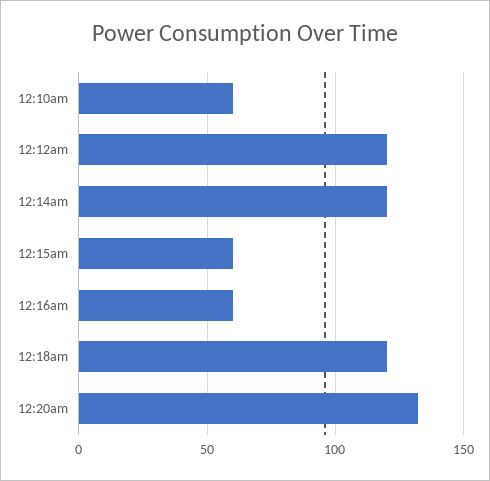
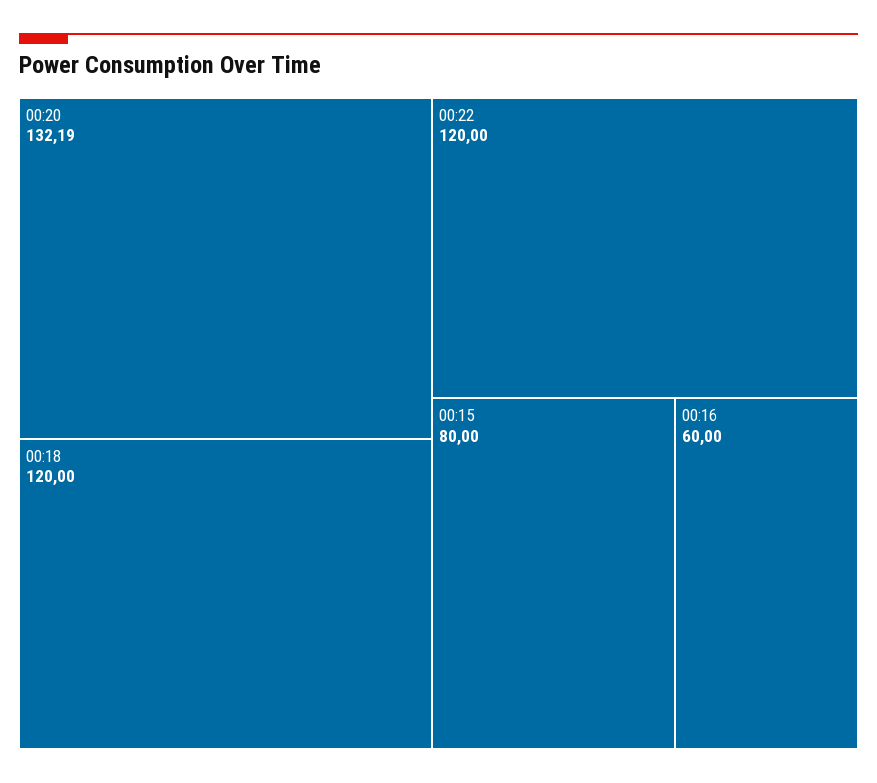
12:10am: 60 -> none
12:12am: 120 -> none
12:14am: 120 -> none
12:15am: 60 -> 80
00:22: none -> 120

